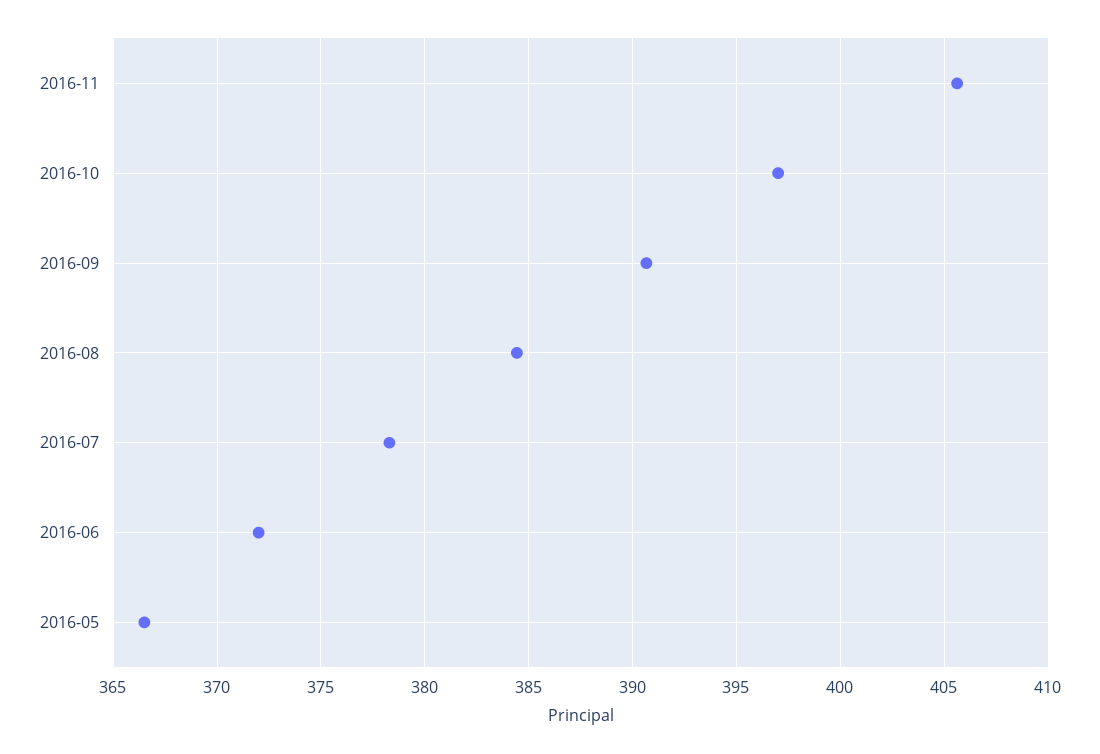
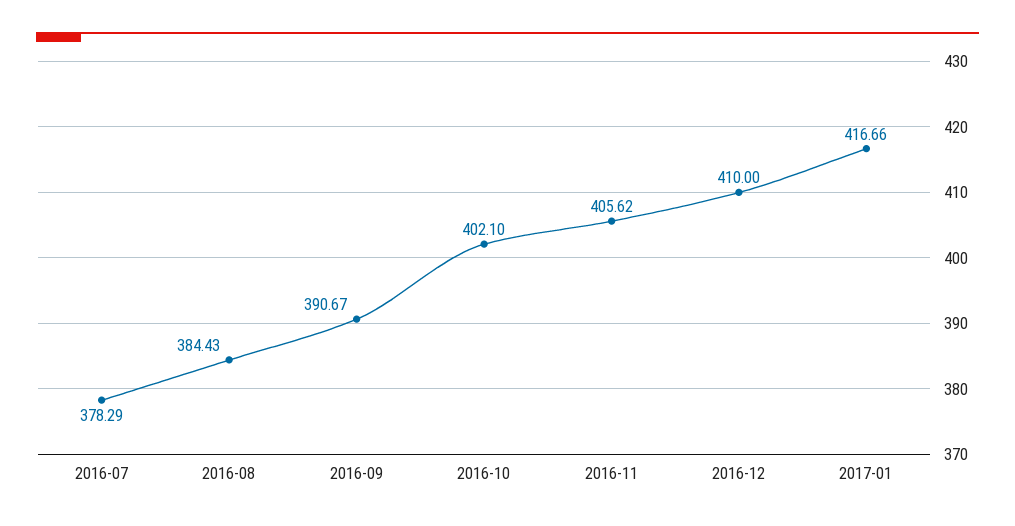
2016-10: 397 -> 402.1
2016-06: 372 -> none
2016-05: 366.5 -> none
2016-12: none -> 410
2017-01: none -> 416.66

